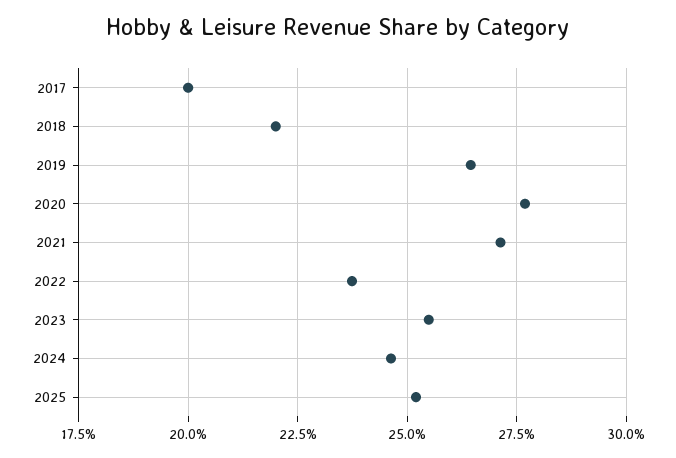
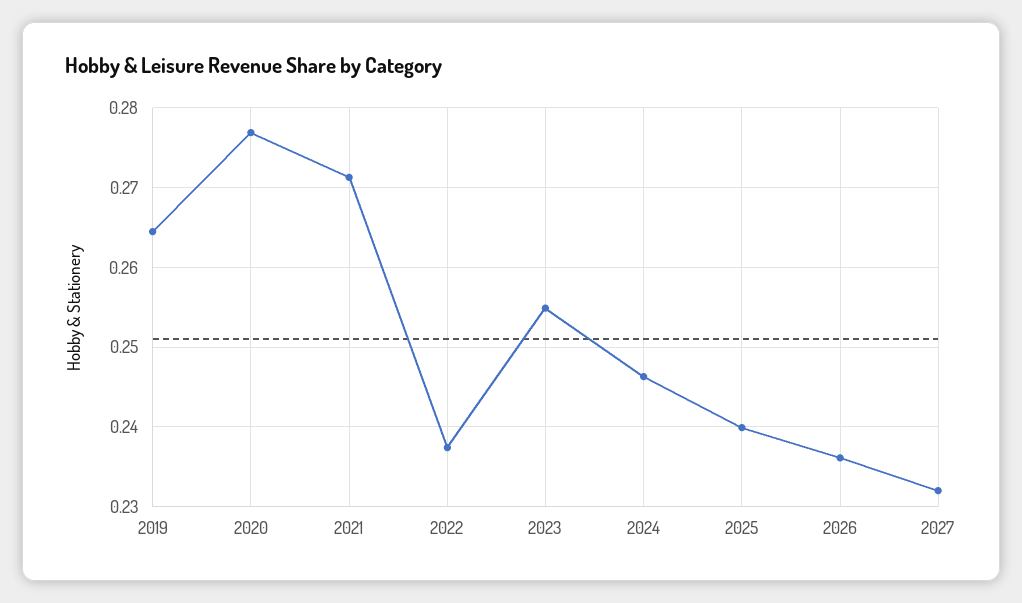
2017: 0.2 -> none
2018: 0.22 -> none
2025: 0.2525 -> 0.24
2026: none -> 0.236
2027: none -> 0.232

